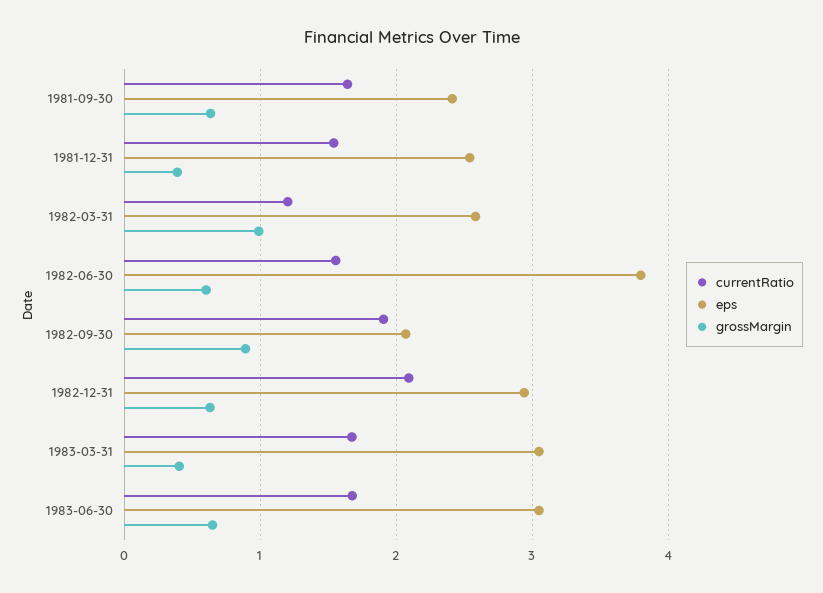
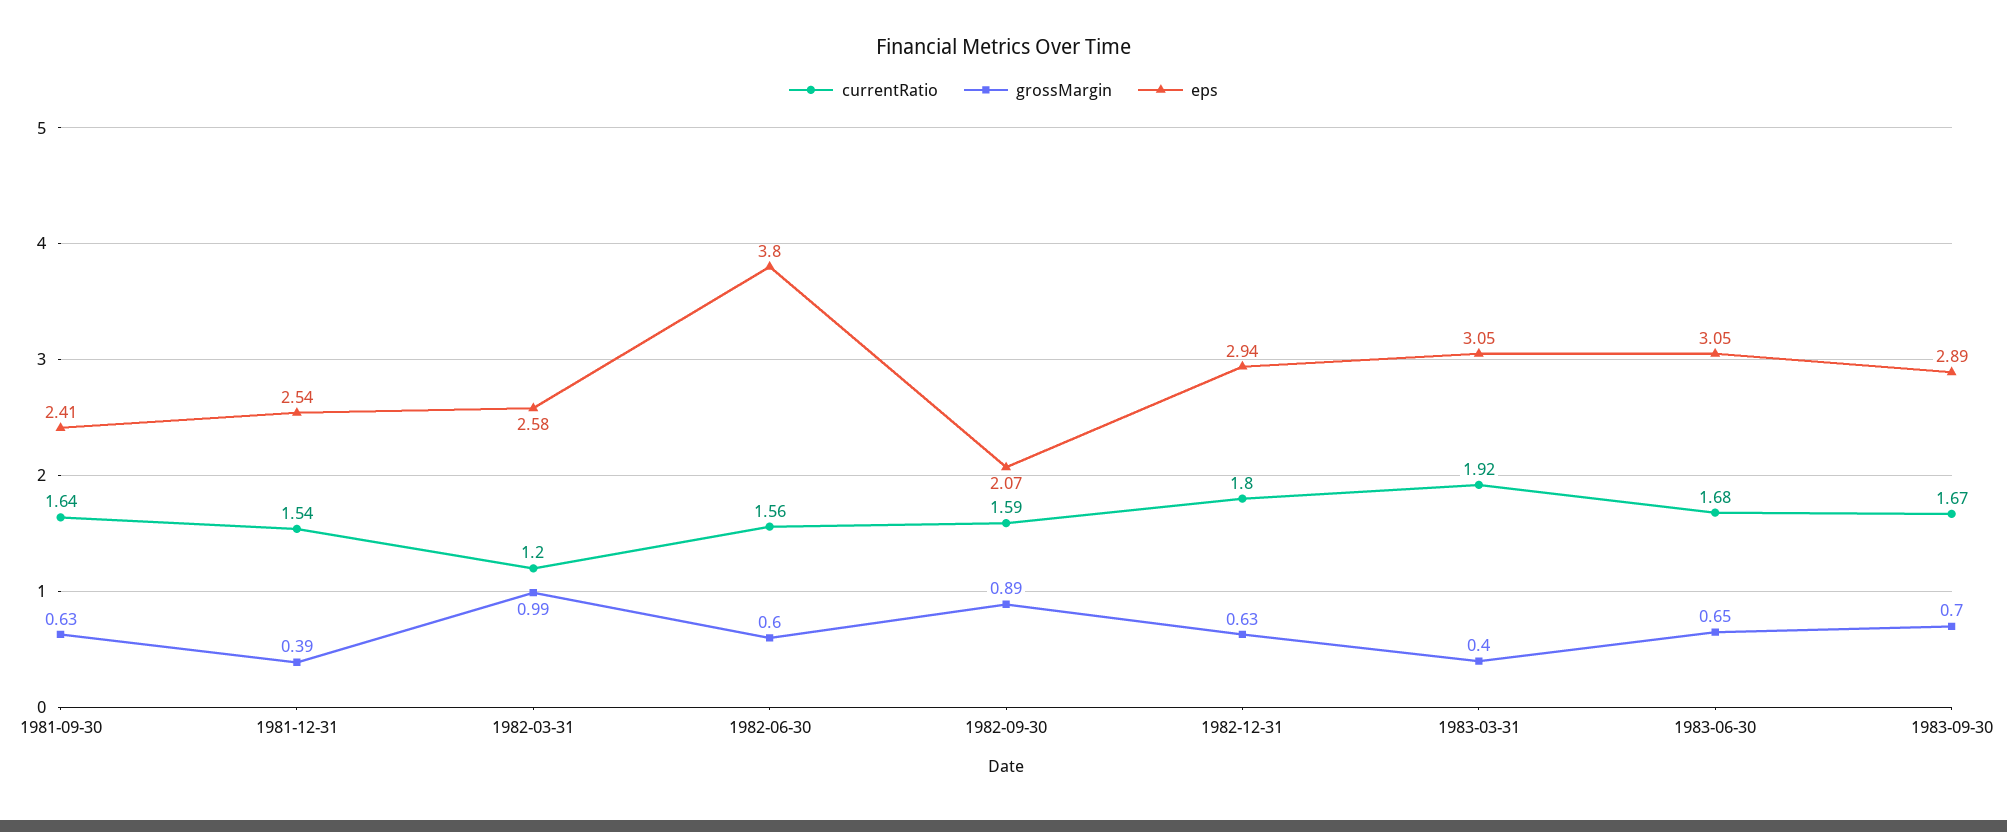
currentRatio, 1982-09-30: 1.9 -> 1.59
currentRatio, 1982-12-31: 2.1 -> 1.8
currentRatio, 1983-03-31: 1.7 -> 1.92
currentRatio, 1983-09-30: none -> 1.67
grossMargin, 1983-09-30: none -> 0.7
eps, 1983-09-30: none -> 2.89

